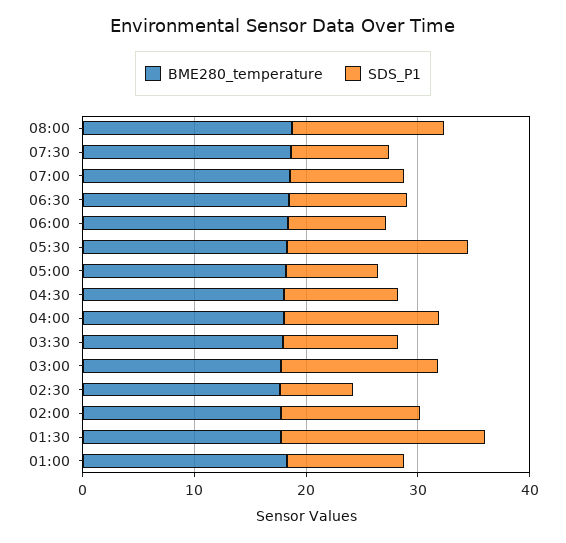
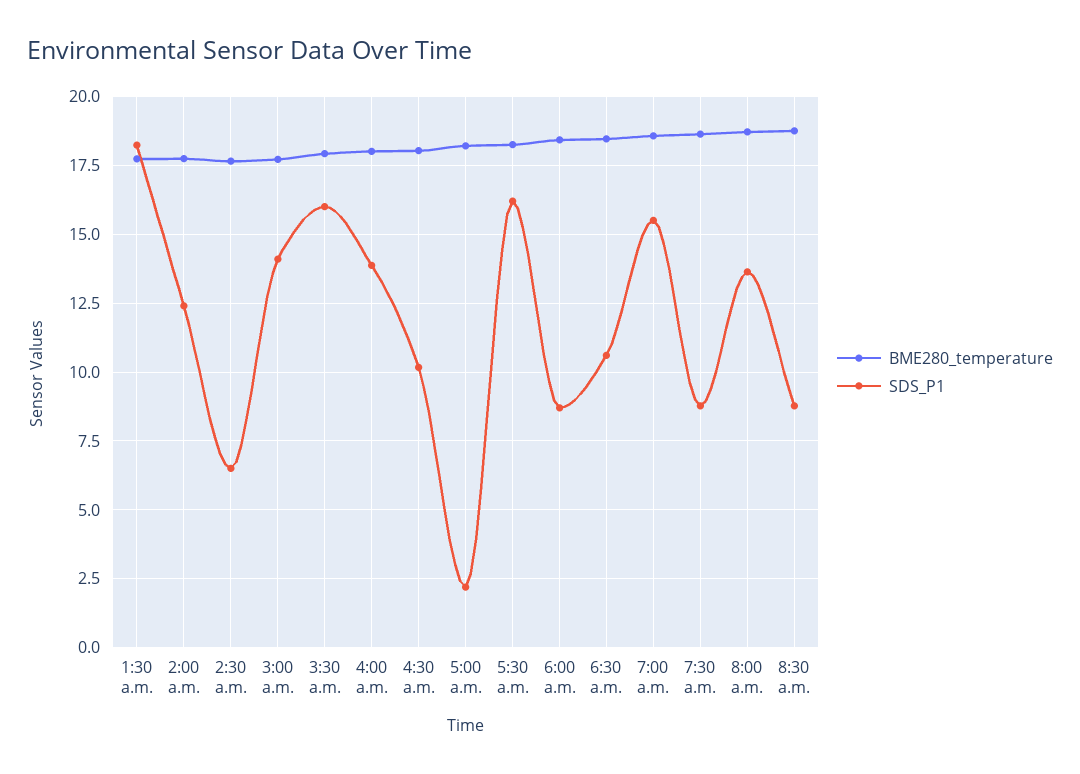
SDS_P1, 07:00: 10 -> 15.5
SDS_P1, 05:00: 8 -> 2.25
SDS_P1, 03:30: 10 -> 16
BME280_temperature, 01:00: 18 -> none
SDS_P1, 01:00: 10 -> none
BME280_temperature, 8:30 a.m.: none -> 18.75
SDS_P1, 8:30 a.m.: none -> 8.75

